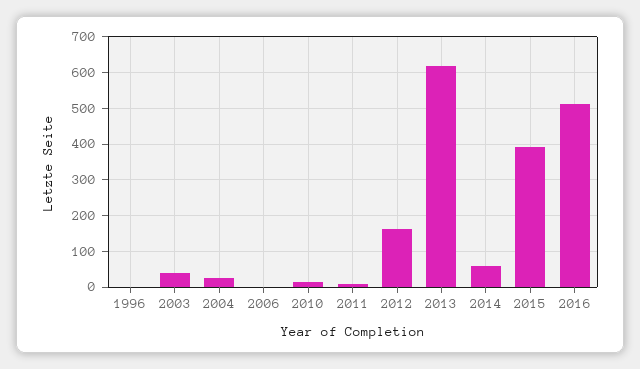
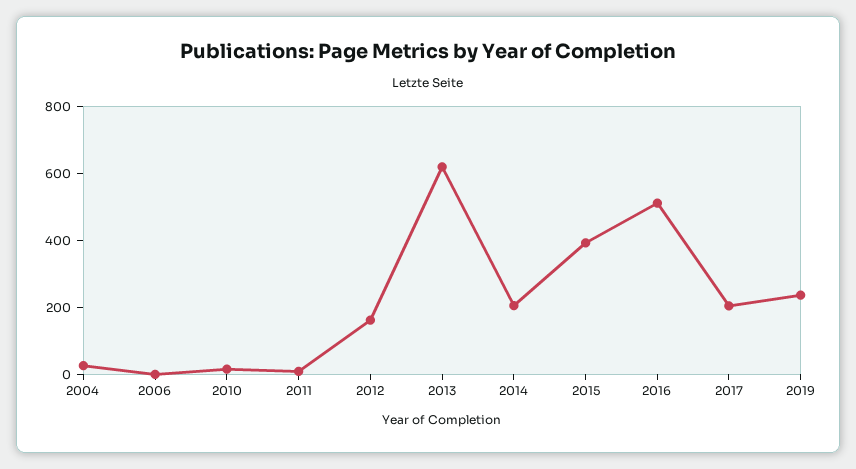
1996: 0 -> none
2003: 40 -> none
2014: 60 -> 200
2017: none -> 200
2019: none -> 250

